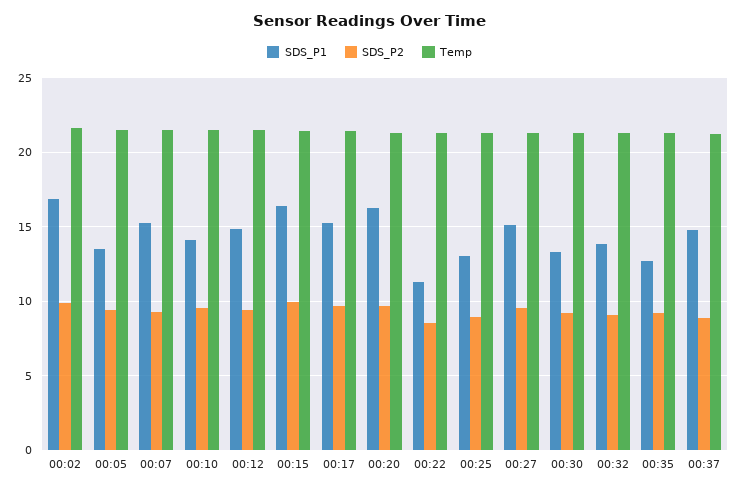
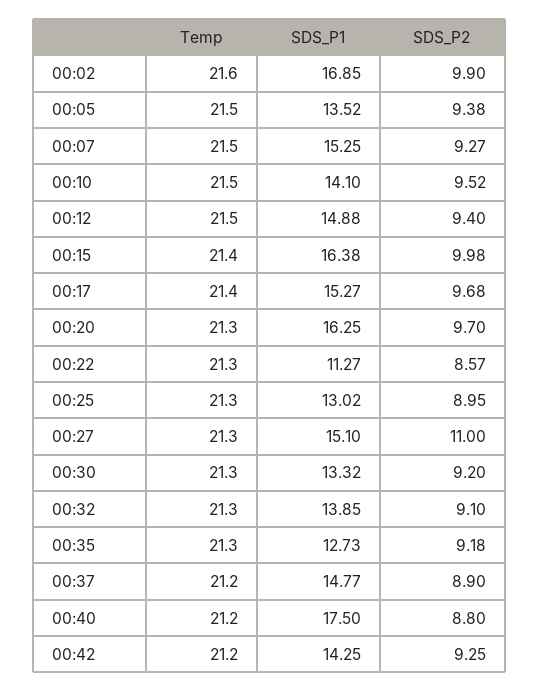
SDS_P2, 00:27: 9.5 -> 11
Temp, 00:40: none -> 21.2
SDS_P1, 00:40: none -> 17.5
SDS_P2, 00:40: none -> 8.8
Temp, 00:42: none -> 21.2
SDS_P1, 00:42: none -> 14.25
SDS_P2, 00:42: none -> 9.25

